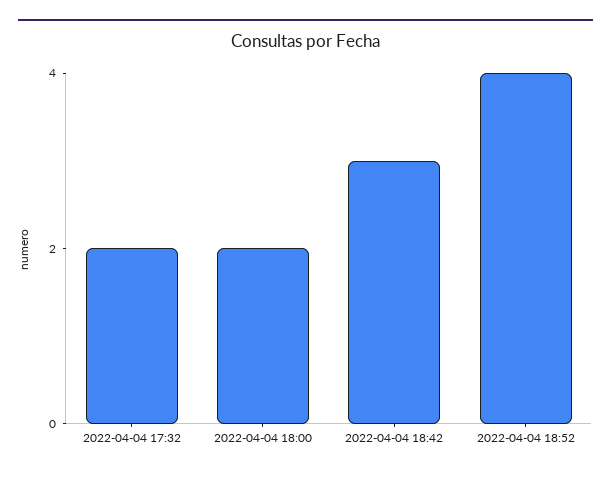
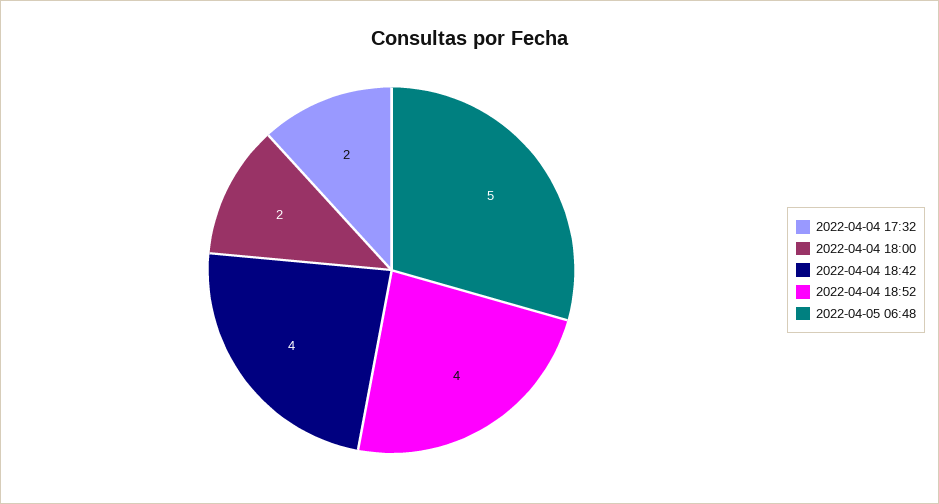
2022-04-04 18:42: 3 -> 4
2022-04-05 06:48: none -> 5

